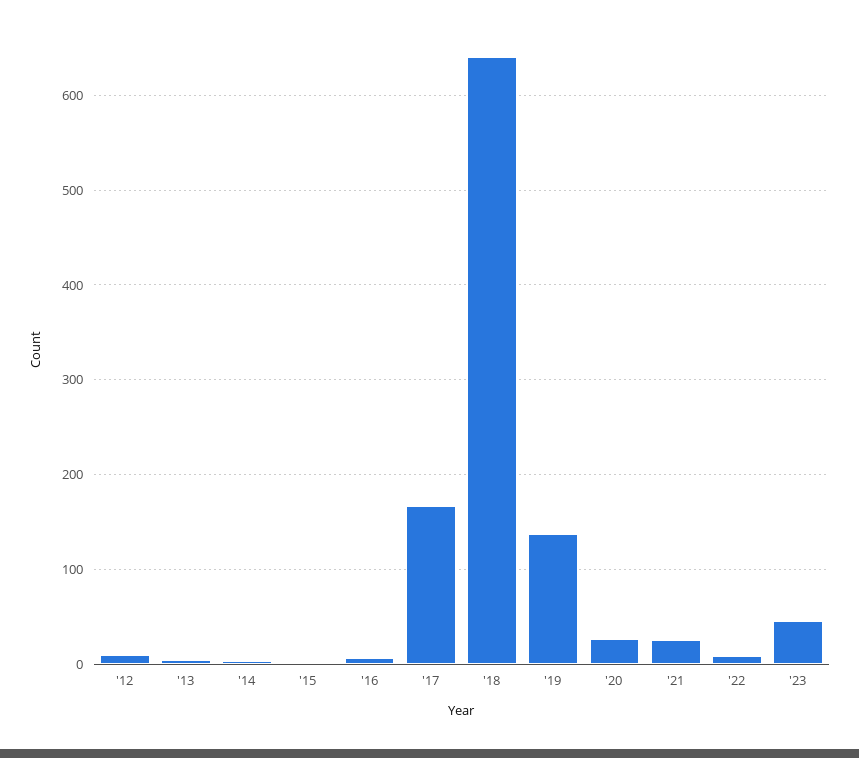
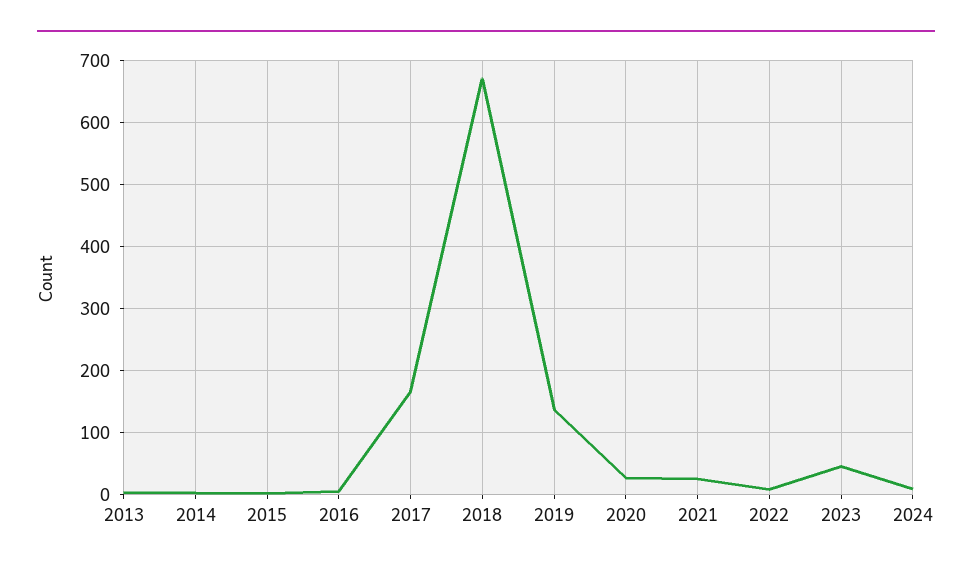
'12: 10 -> none
'18: 640 -> 670
2024: none -> 10

